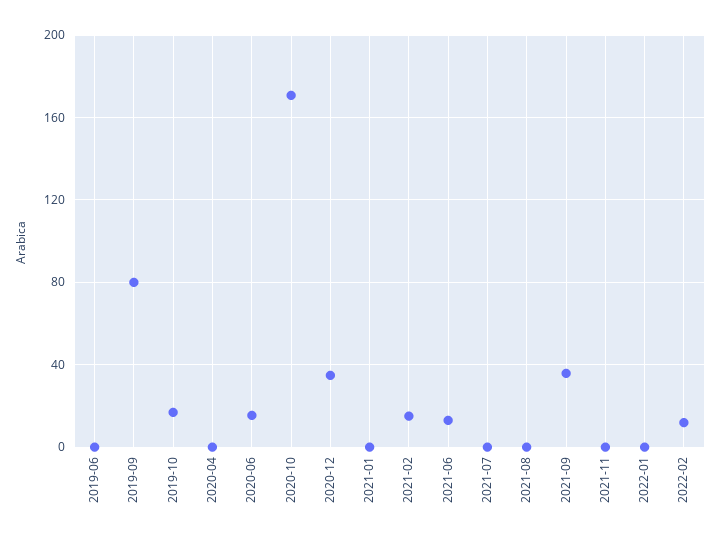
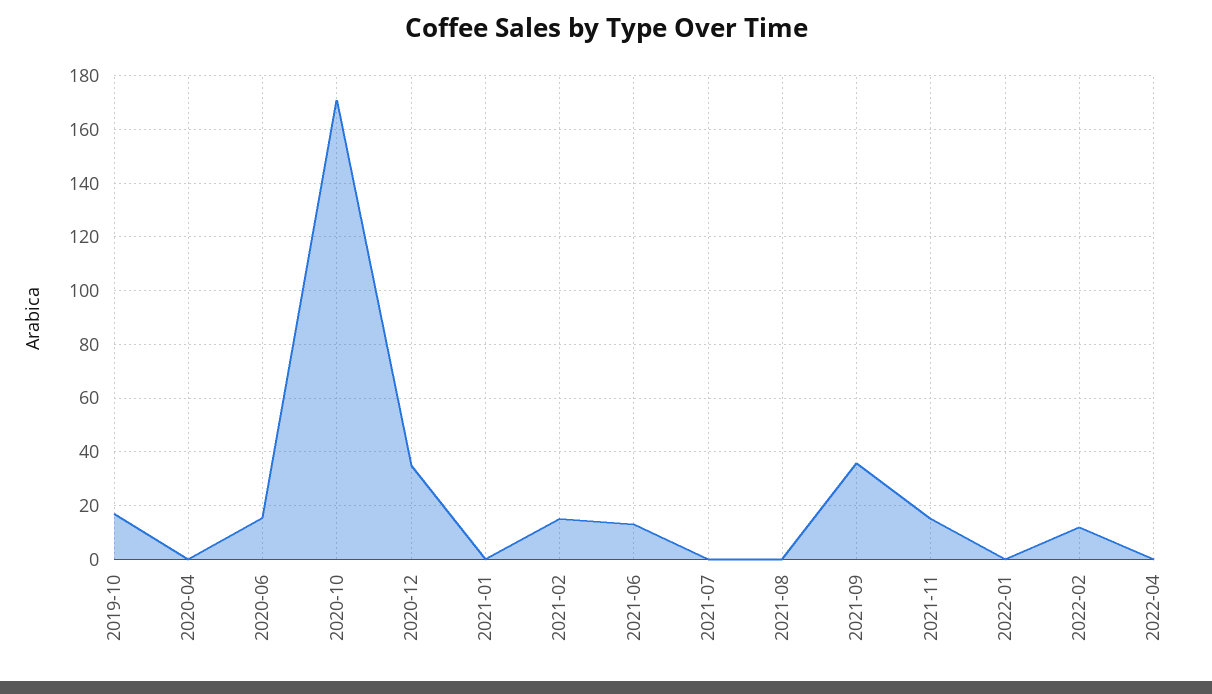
2019-06: 0 -> none
2019-09: 80 -> none
2021-11: 0 -> 15
2022-04: none -> 0

